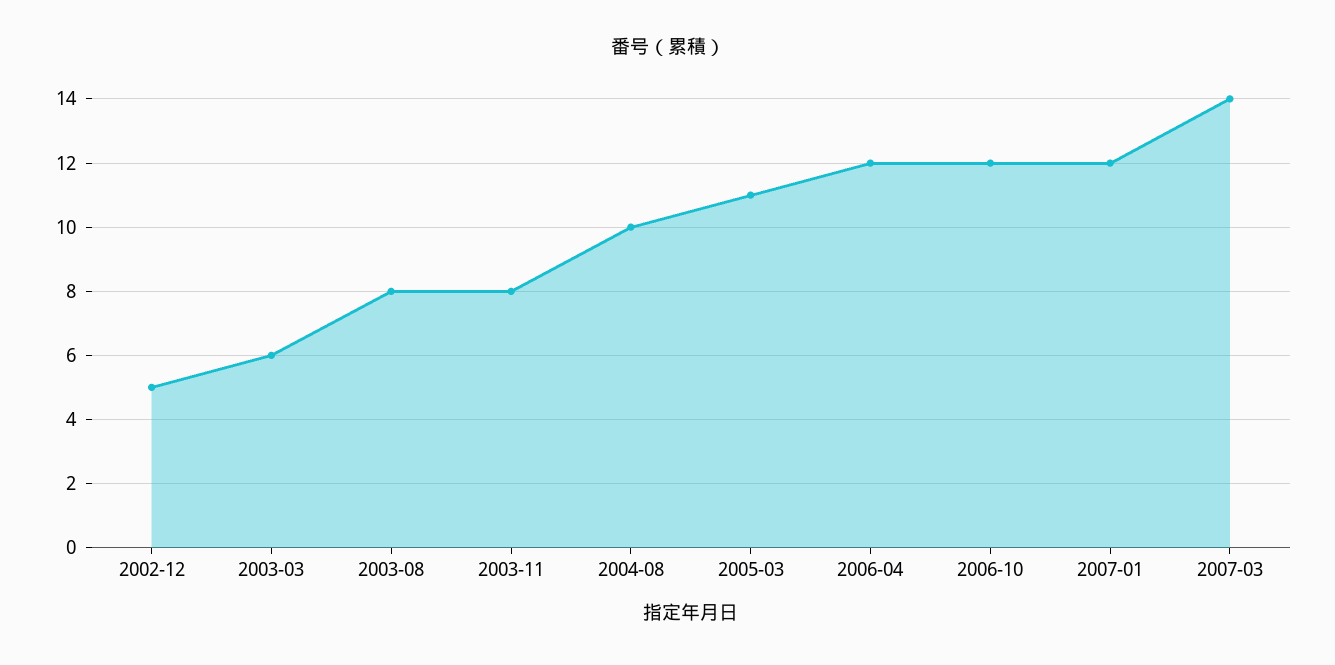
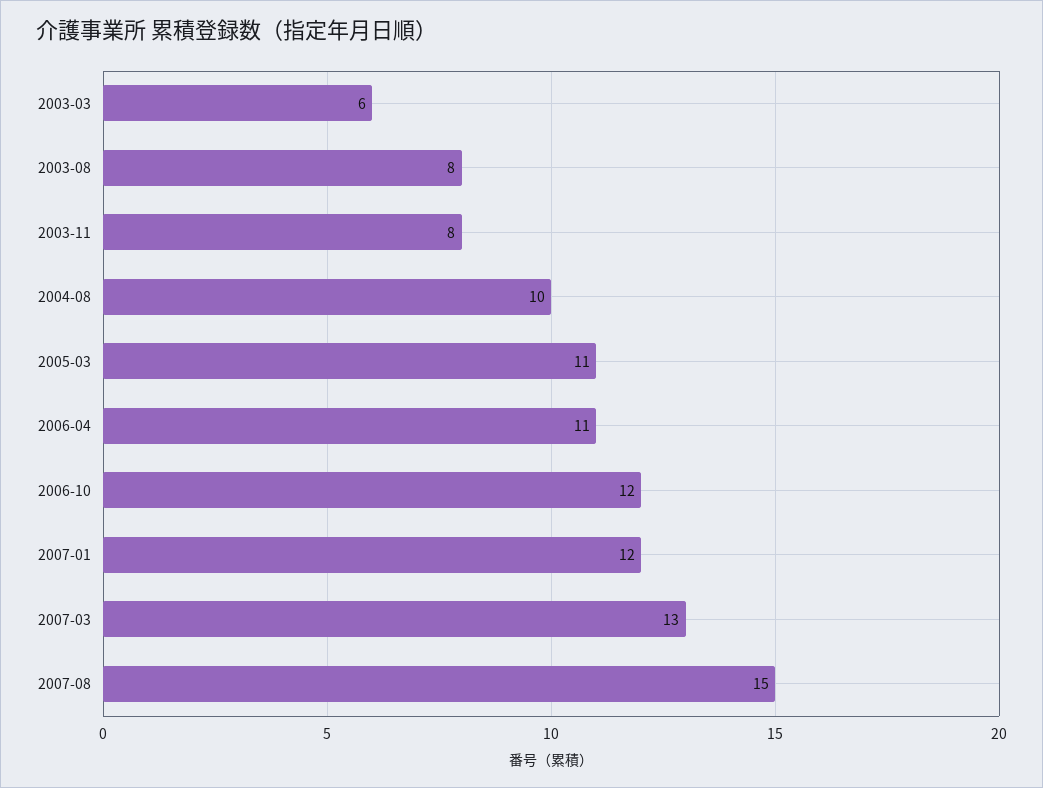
2002-12: 5 -> none
2006-04: 12 -> 11
2007-03: 14 -> 13
2007-08: none -> 15

